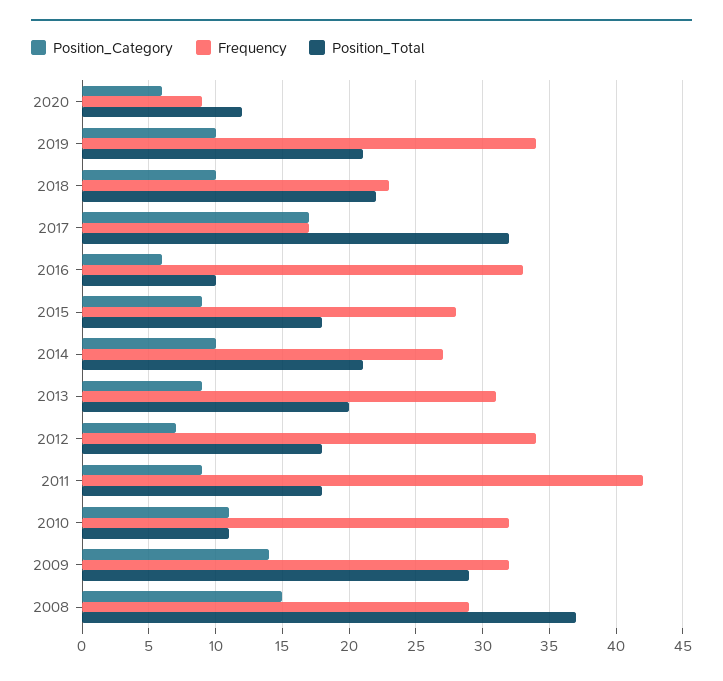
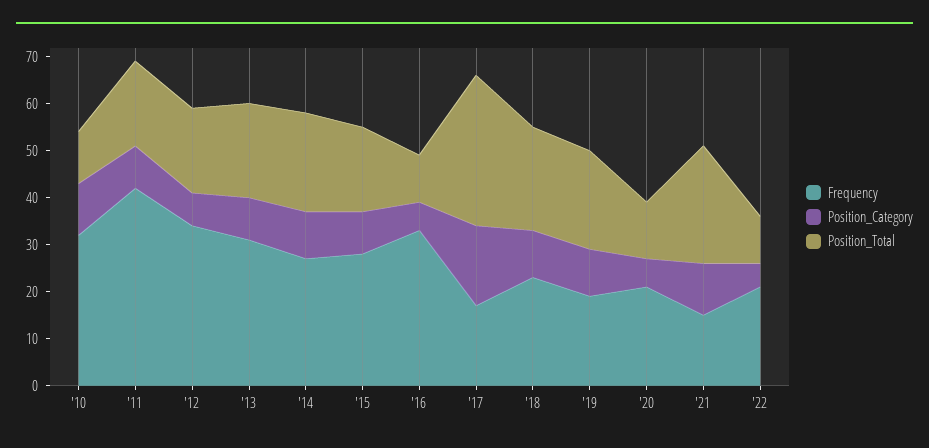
Frequency, 2020: 9 -> 20
Frequency, 2019: 34 -> 20
Position_Category, 2009: 14 -> none
Frequency, 2009: 32 -> none
Position_Total, 2009: 29 -> none
Position_Category, 2008: 15 -> none
Frequency, 2008: 29 -> none
Position_Total, 2008: 37 -> none
Frequency, '21: none -> 15
Position_Category, '21: none -> 10
Position_Total, '21: none -> 25
Frequency, '22: none -> 20
Position_Category, '22: none -> 5
Position_Total, '22: none -> 10

